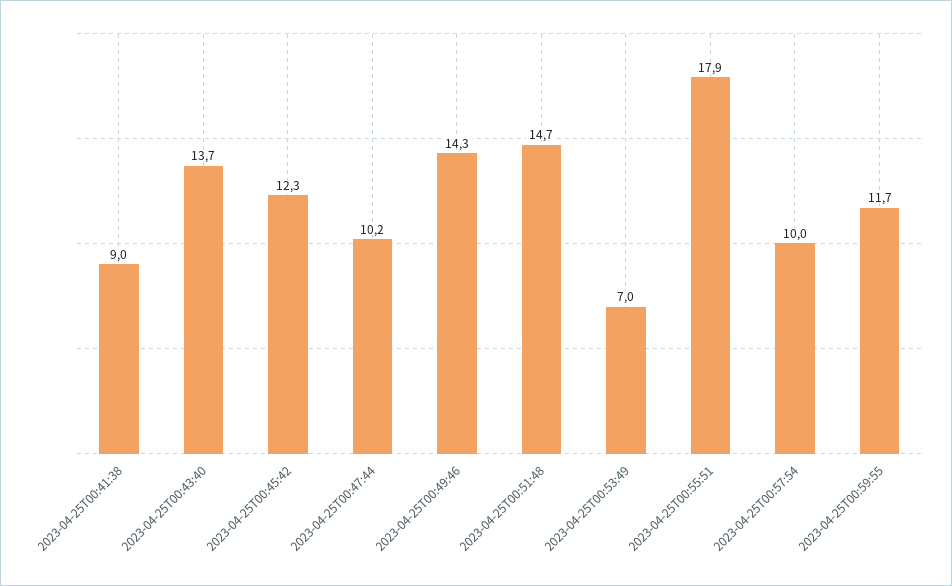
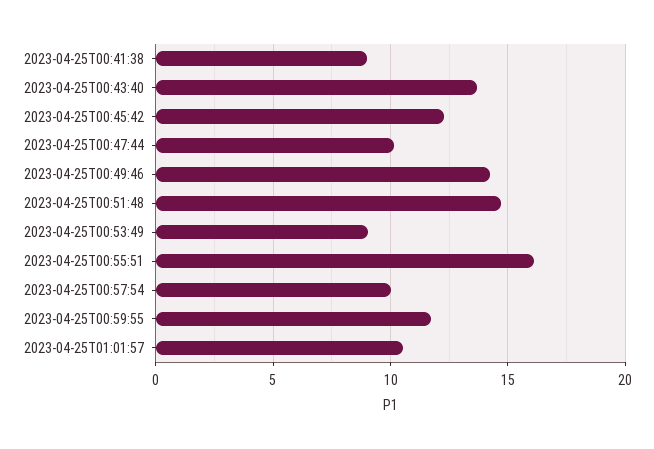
2023-04-25T00:53:49: 7 -> 9
2023-04-25T00:55:51: 17.9 -> 16
2023-04-25T01:01:57: none -> 10.5

